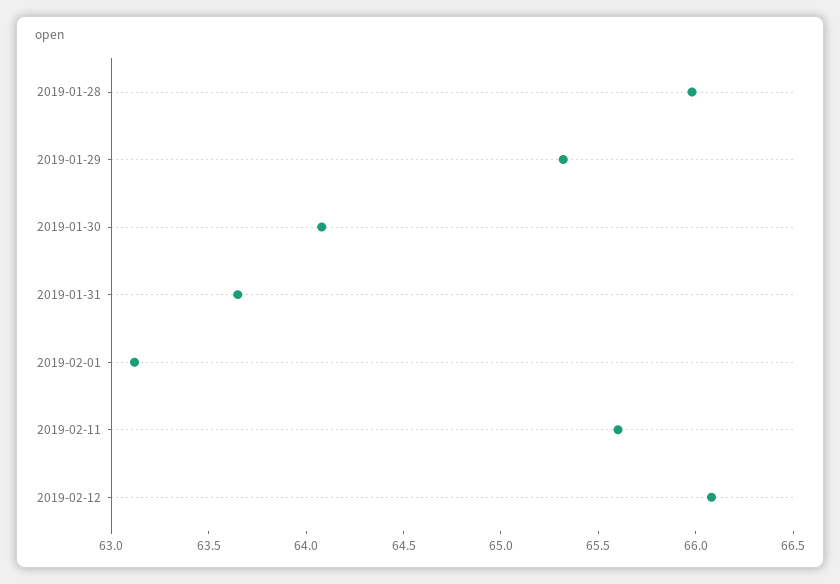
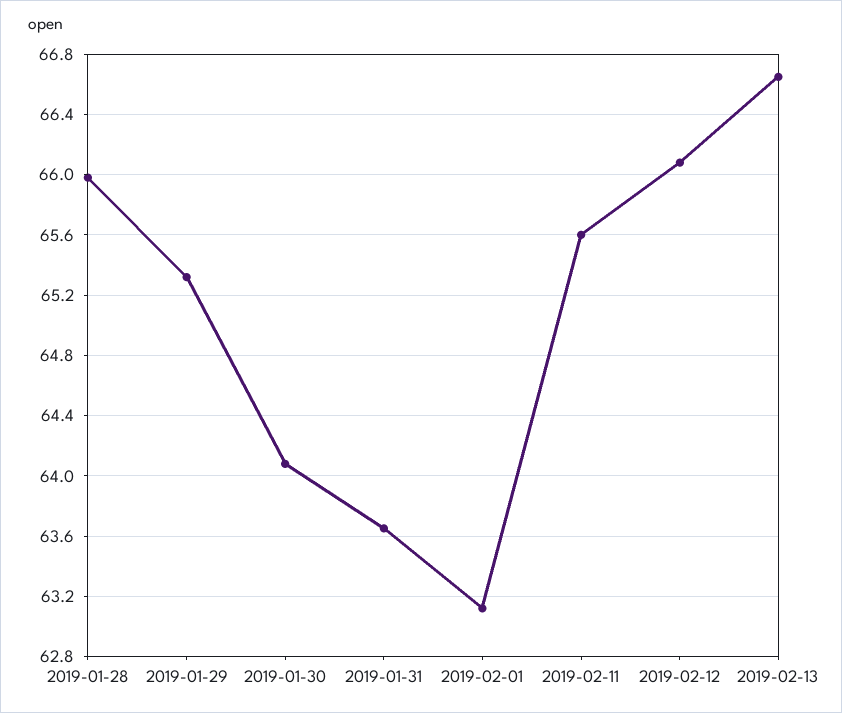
2019-02-13: none -> 66.65

